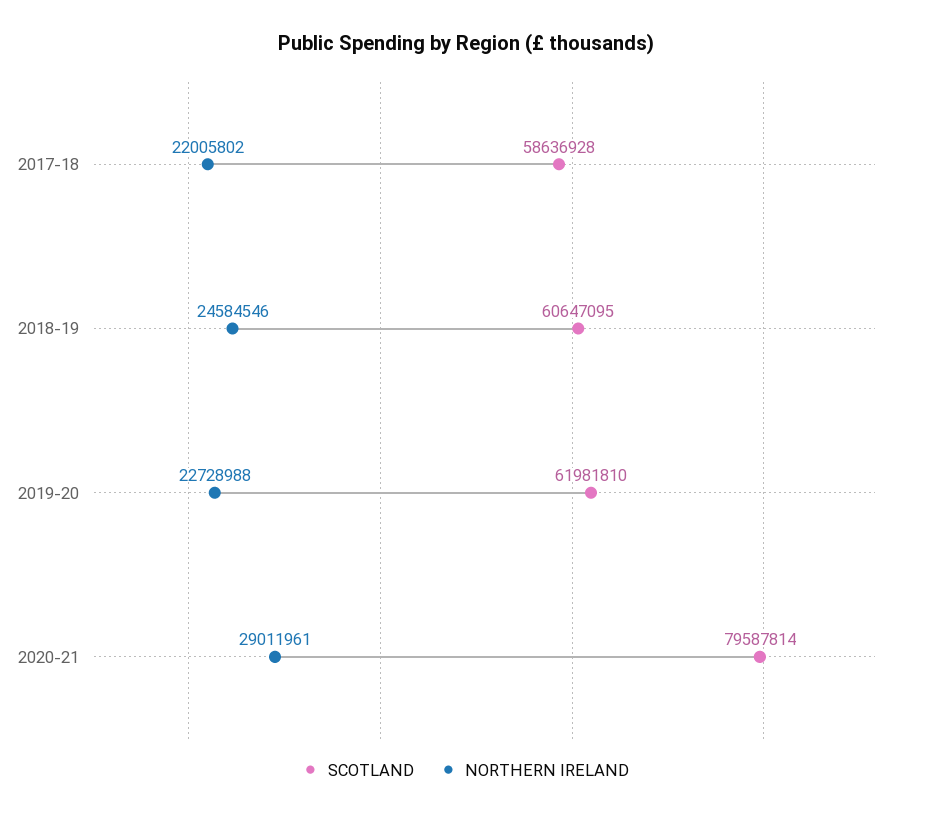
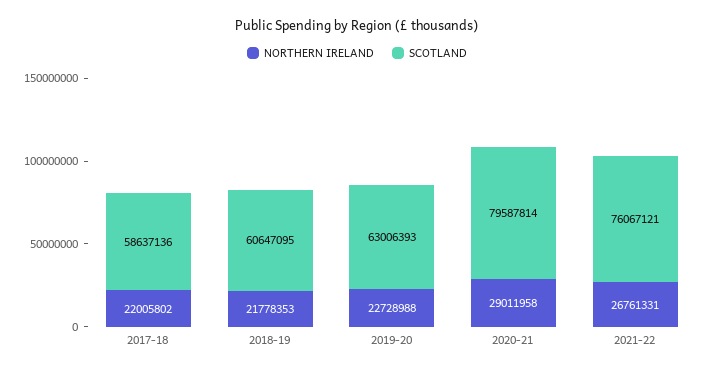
SCOTLAND, 2017-18: 58636928 -> 58637136
NORTHERN IRELAND, 2018-19: 24584546 -> 21778353
SCOTLAND, 2019-20: 61981810 -> 63006393
NORTHERN IRELAND, 2020-21: 29011961 -> 29011958
NORTHERN IRELAND, 2021-22: none -> 26761331
SCOTLAND, 2021-22: none -> 76067121

